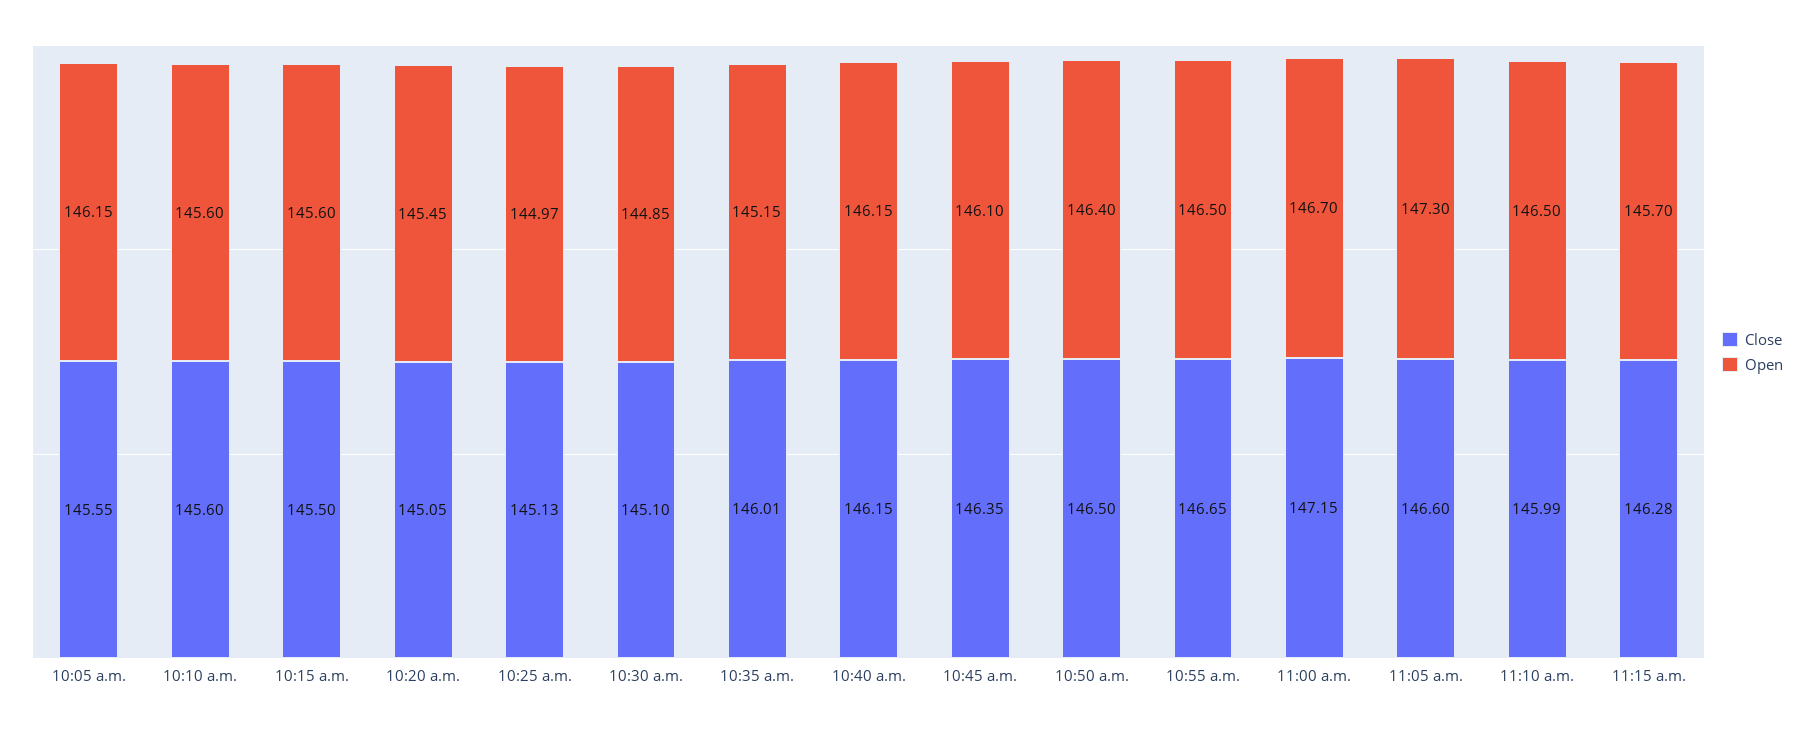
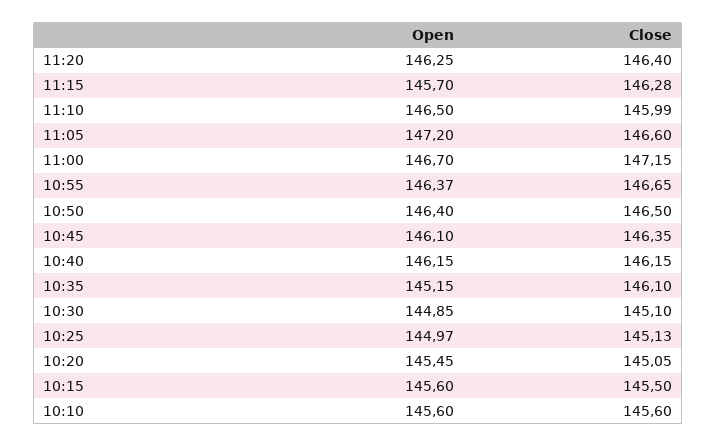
Close, 10:05 a.m.: 145.55 -> none
Open, 10:05 a.m.: 146.15 -> none
Close, 10:35 a.m.: 146.01 -> 146.1
Open, 10:55 a.m.: 146.5 -> 146.37
Open, 11:05 a.m.: 147.3 -> 147.2
Open, 11:20: none -> 146.25
Close, 11:20: none -> 146.4

